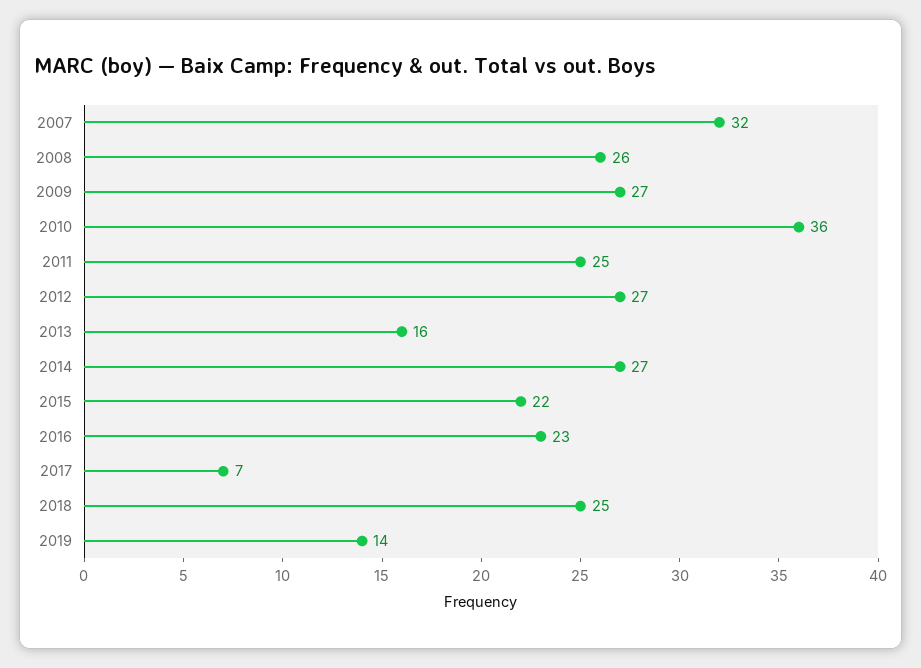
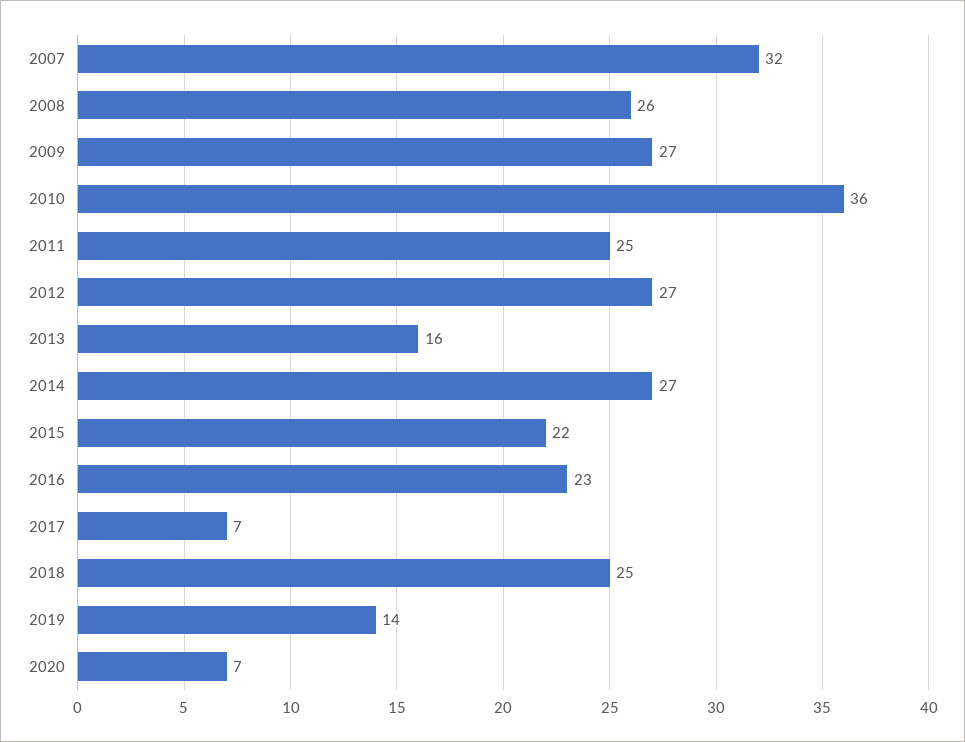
2020: none -> 7

